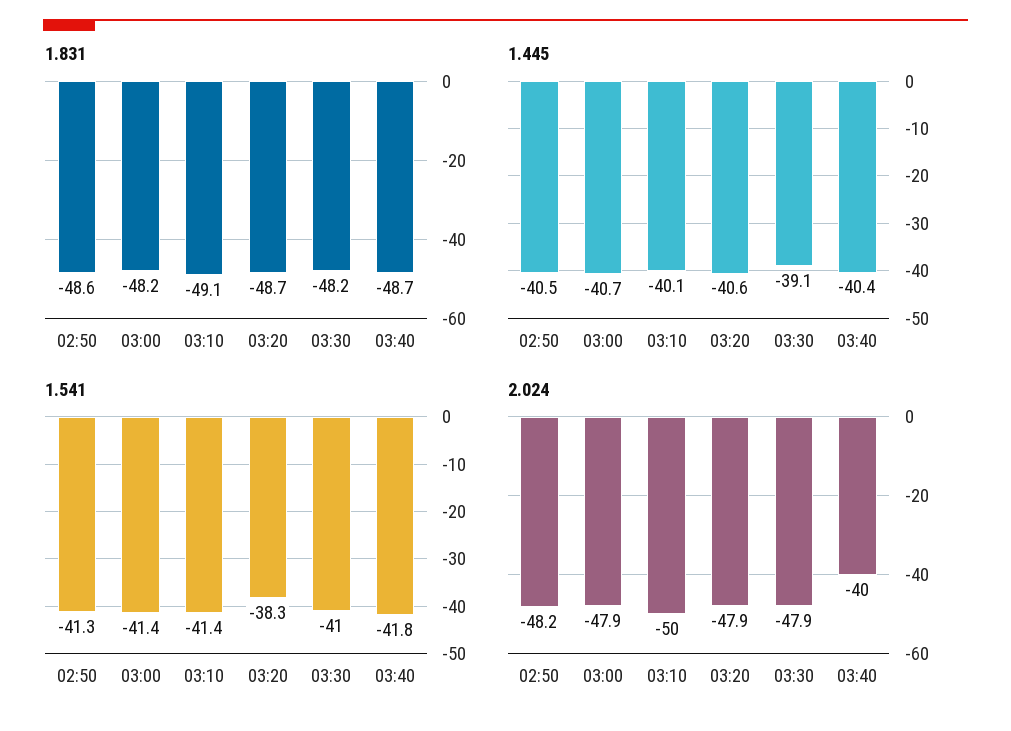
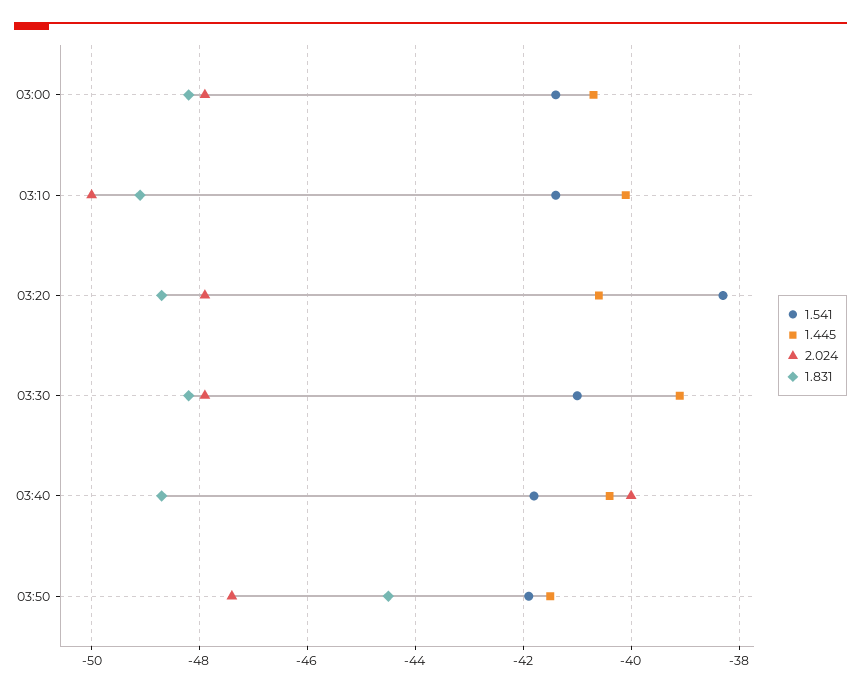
1.831, 02:50: -48.6 -> none
1.445, 02:50: -40.5 -> none
1.541, 02:50: -41.3 -> none
2.024, 02:50: -48.2 -> none
1.541, 03:50: none -> -42
1.445, 03:50: none -> -41.5
2.024, 03:50: none -> -47.5
1.831, 03:50: none -> -44.5

